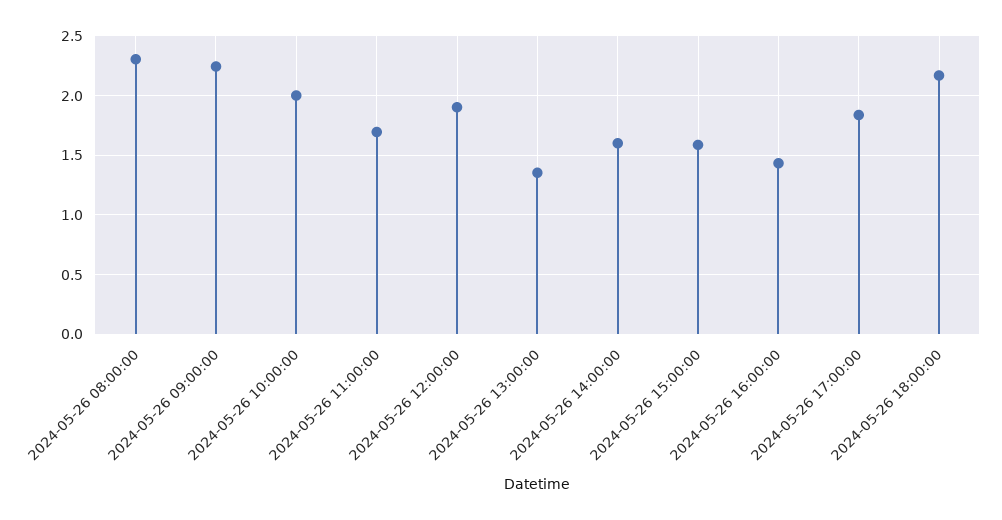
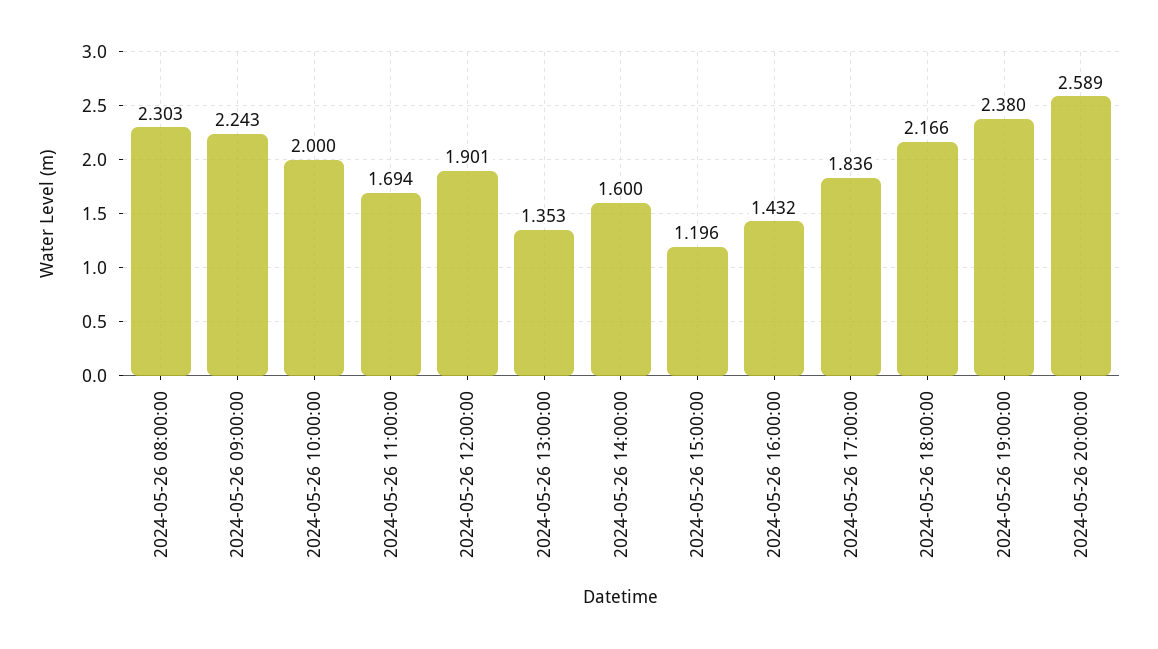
2024-05-26 15:00:00: 1.6 -> 1.196
2024-05-26 19:00:00: none -> 2.38
2024-05-26 20:00:00: none -> 2.589

